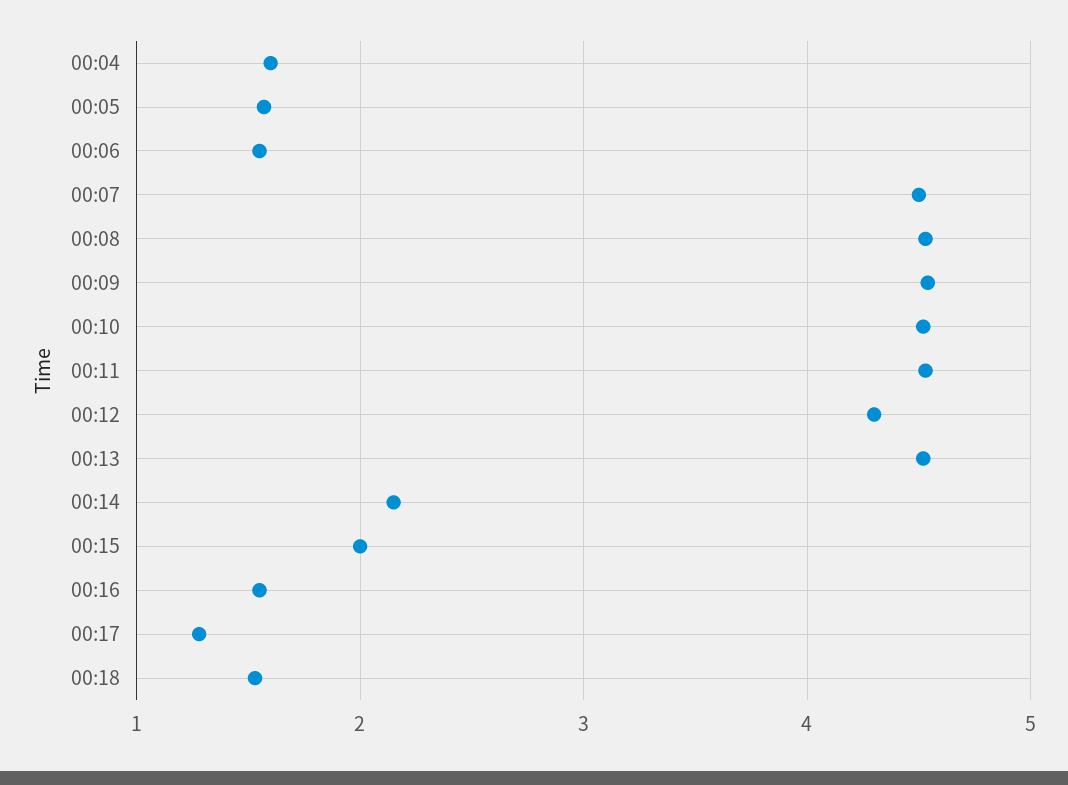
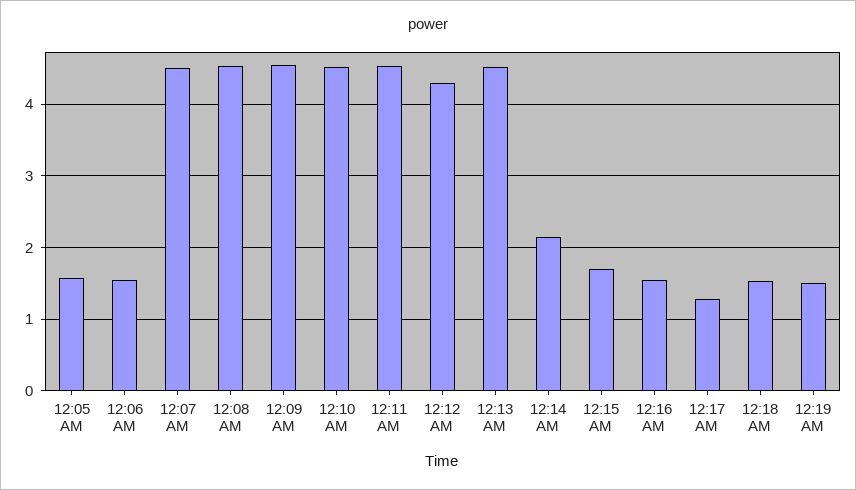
00:04: 1.6 -> none
00:15: 2 -> 1.7
12:19 AM: none -> 1.5

